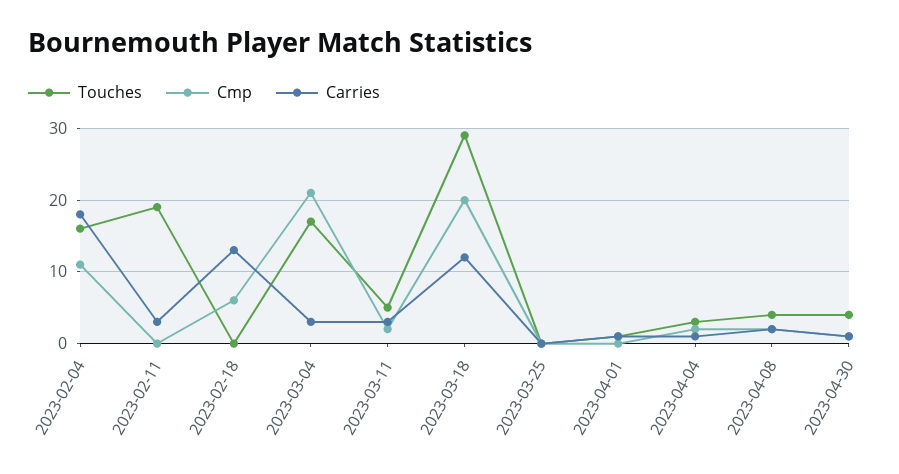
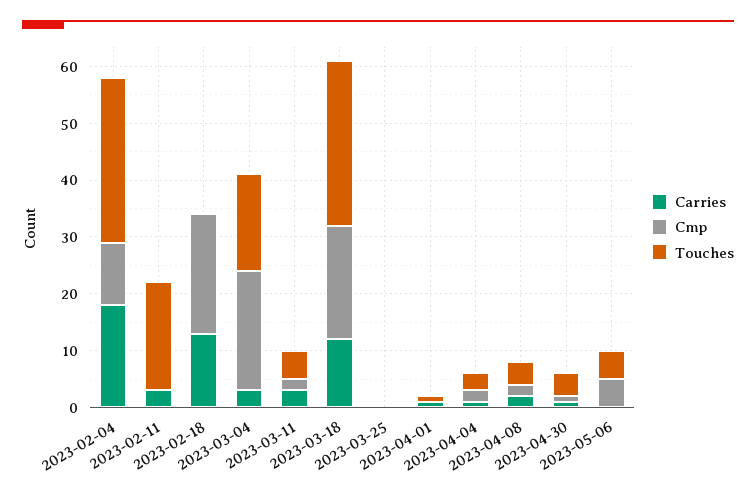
Touches, 2023-02-04: 16 -> 30
Cmp, 2023-02-18: 6 -> 20
Carries, 2023-05-06: none -> 0
Cmp, 2023-05-06: none -> 5
Touches, 2023-05-06: none -> 5

